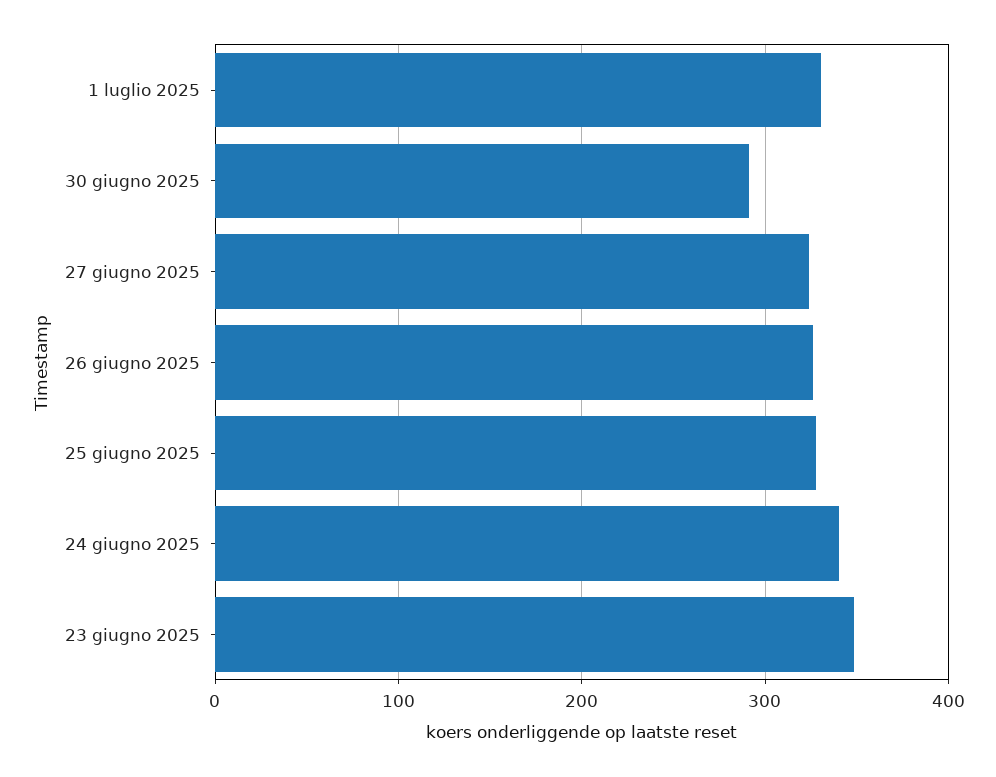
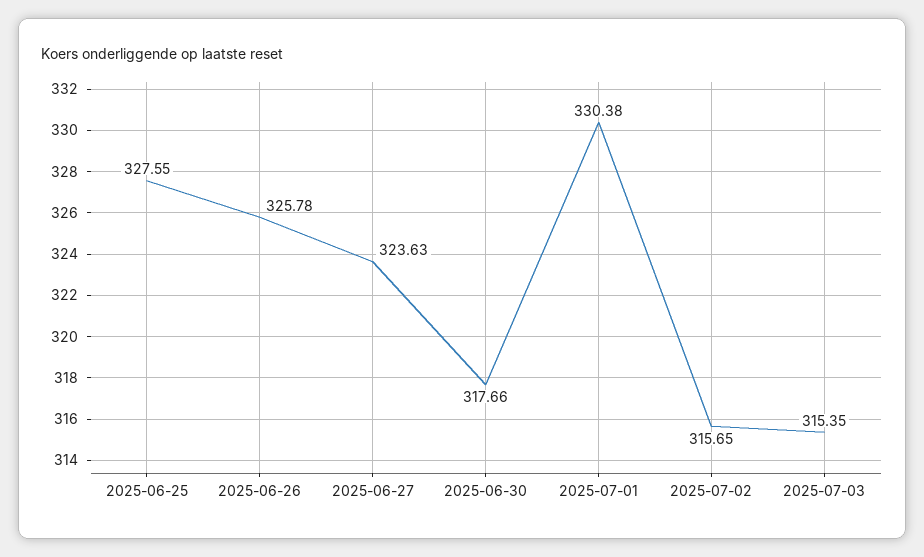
30 giugno 2025: 290 -> 317.66
24 giugno 2025: 340 -> none
23 giugno 2025: 350 -> none
2025-07-02: none -> 315.65
2025-07-03: none -> 315.35

